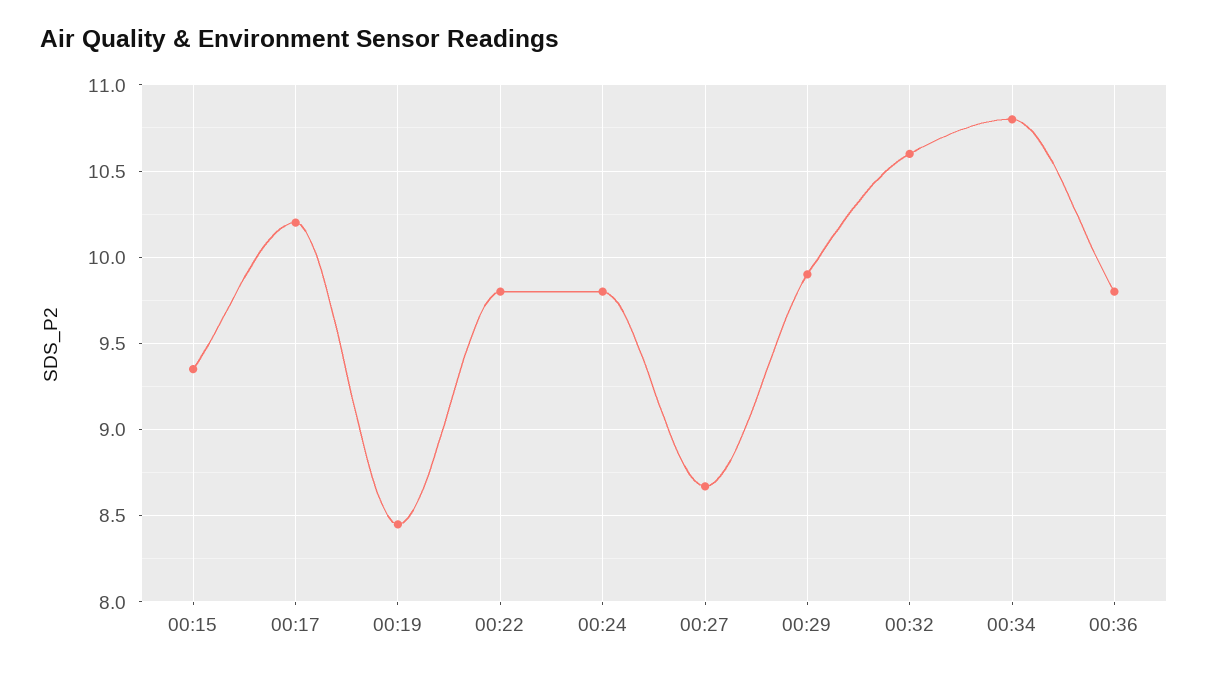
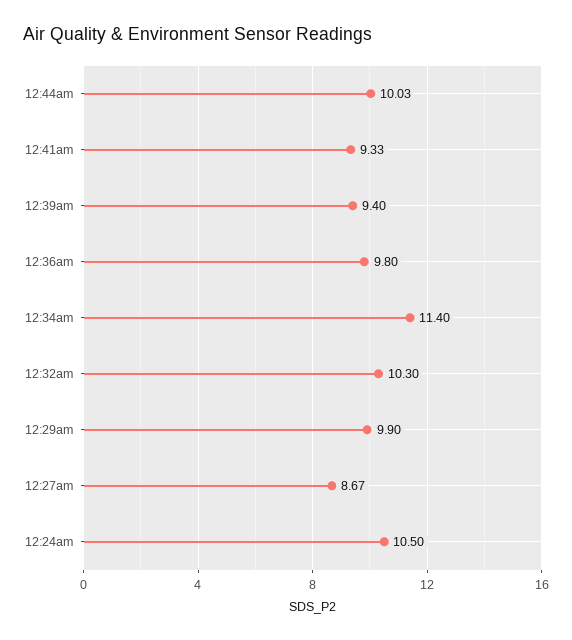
00:15: 9.35 -> none
00:17: 10.2 -> none
00:19: 8.45 -> none
00:22: 9.8 -> none
00:24: 9.8 -> 10.5
00:32: 10.6 -> 10.3
00:34: 10.8 -> 11.4
12:44am: none -> 10.03
12:41am: none -> 9.33
12:39am: none -> 9.4

